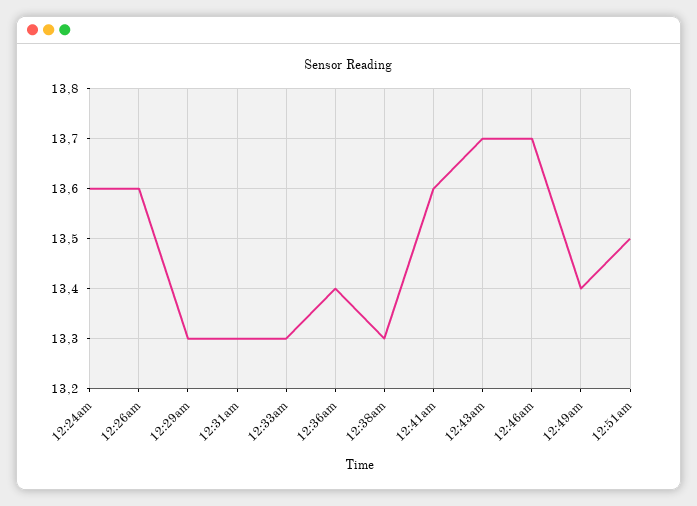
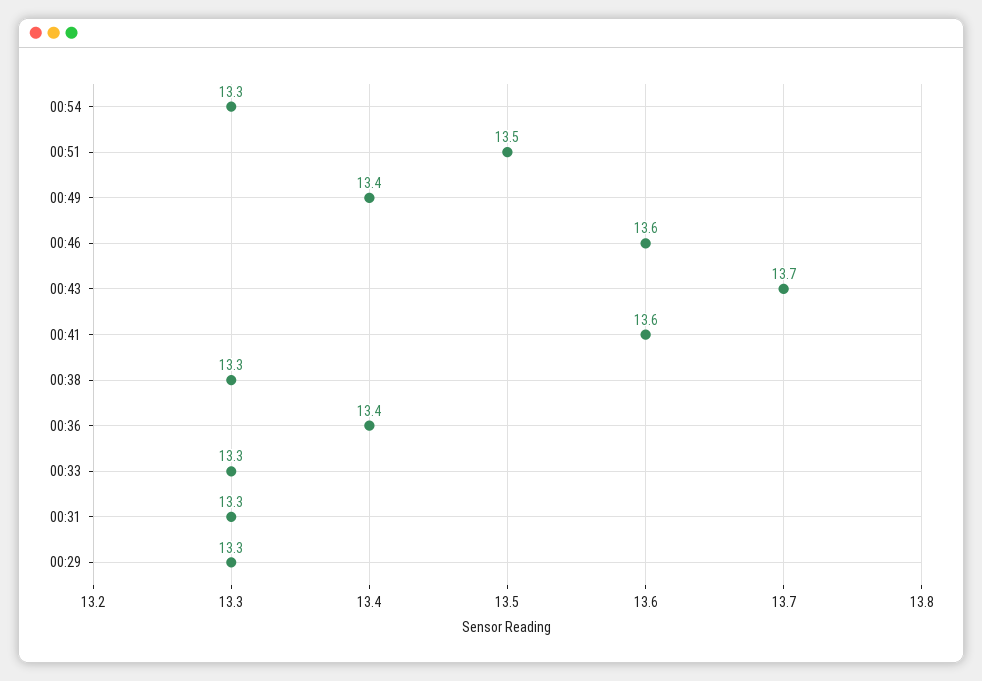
12:24am: 13.6 -> none
12:26am: 13.6 -> none
12:46am: 13.7 -> 13.6
00:54: none -> 13.3

